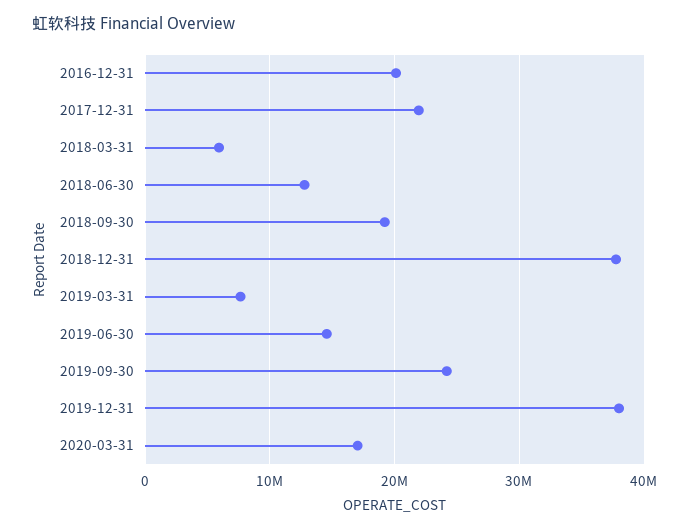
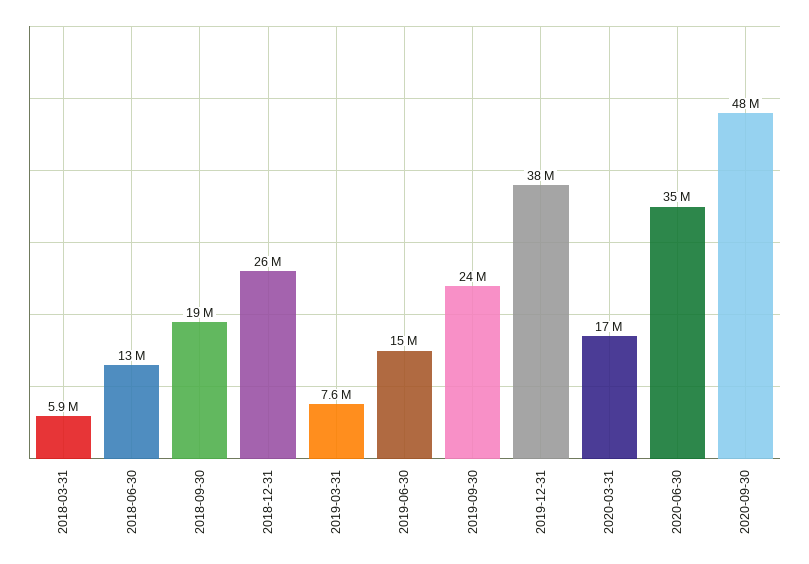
2016-12-31: 20000000 -> none
2017-12-31: 22000000 -> none
2018-12-31: 38000000 -> 26000000
2020-06-30: none -> 35000000
2020-09-30: none -> 48000000

